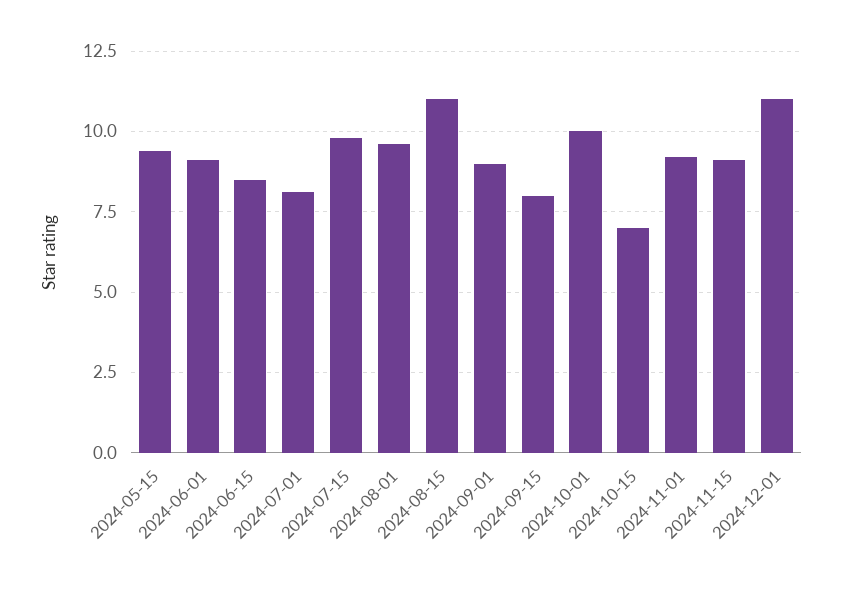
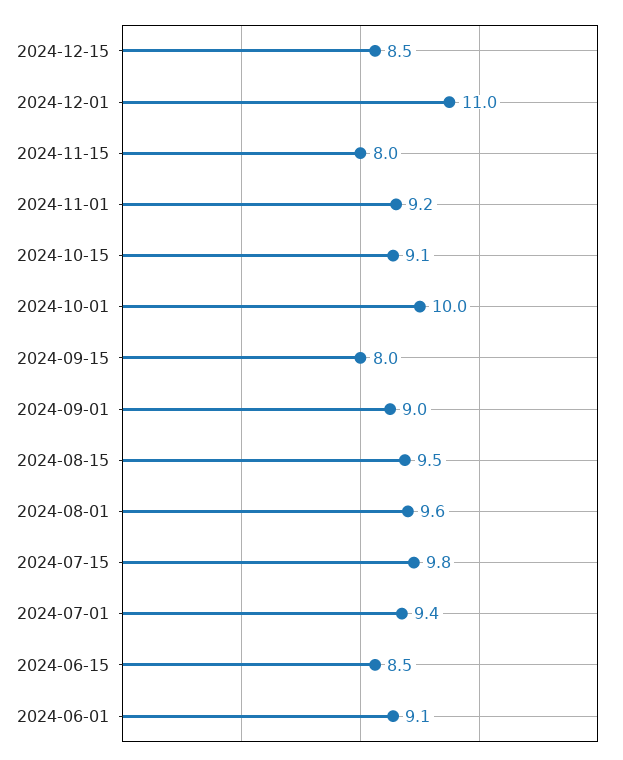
2024-05-15: 9.5 -> none
2024-07-01: 8 -> 9.4
2024-08-15: 11 -> 9.5
2024-10-15: 7 -> 9.1
2024-11-15: 9 -> 8
2024-12-15: none -> 8.5

